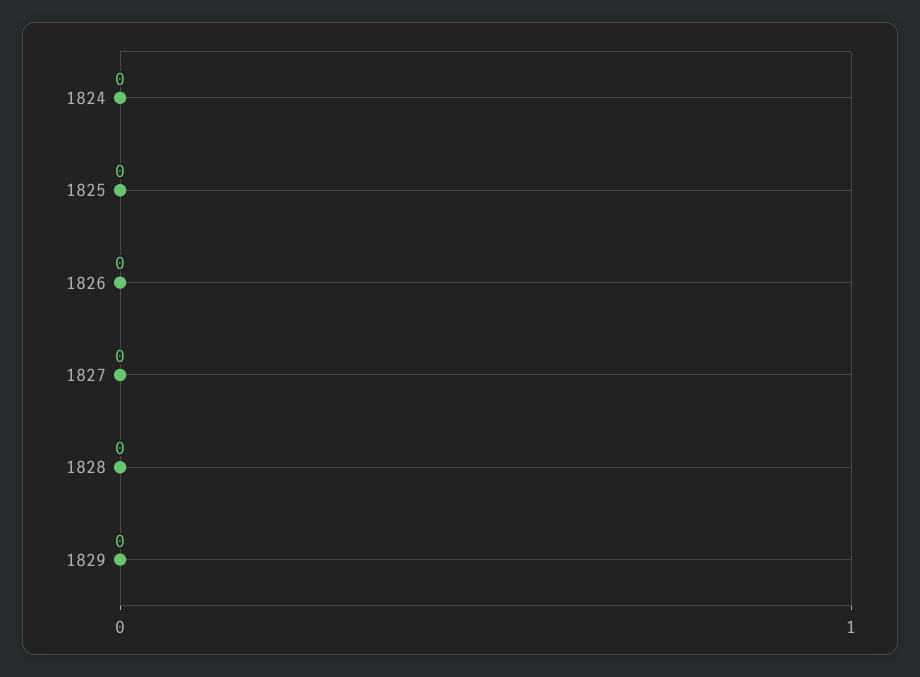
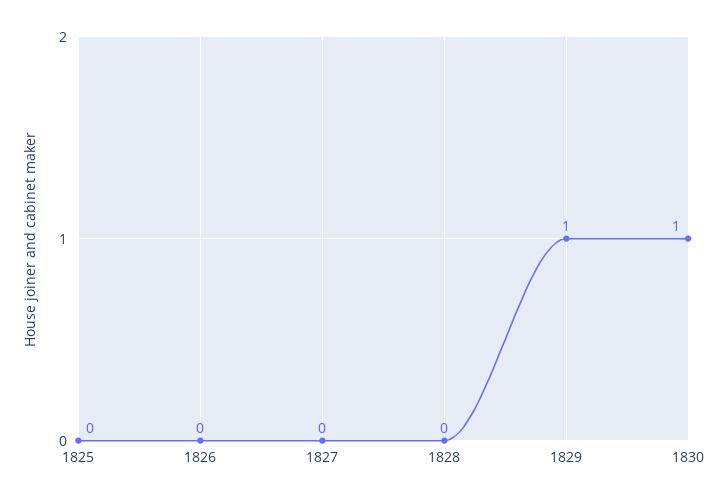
1824: 0 -> none
1829: 0 -> 1
1830: none -> 1

